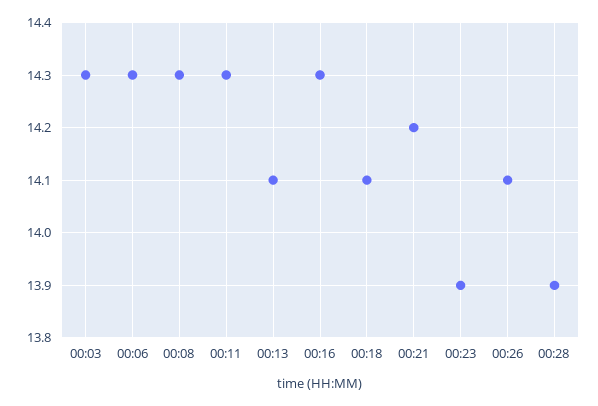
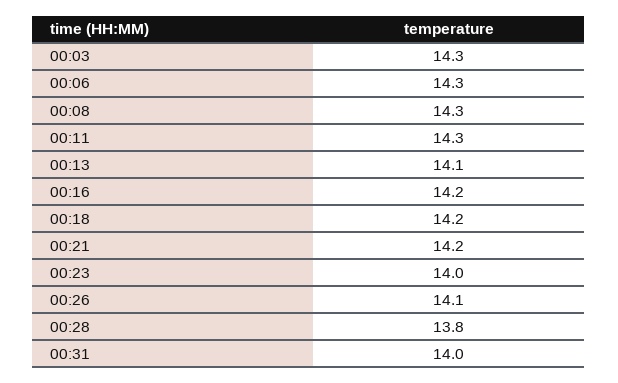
00:16: 14.3 -> 14.2
00:18: 14.1 -> 14.2
00:23: 13.9 -> 14
00:28: 13.9 -> 13.8
00:31: none -> 14

